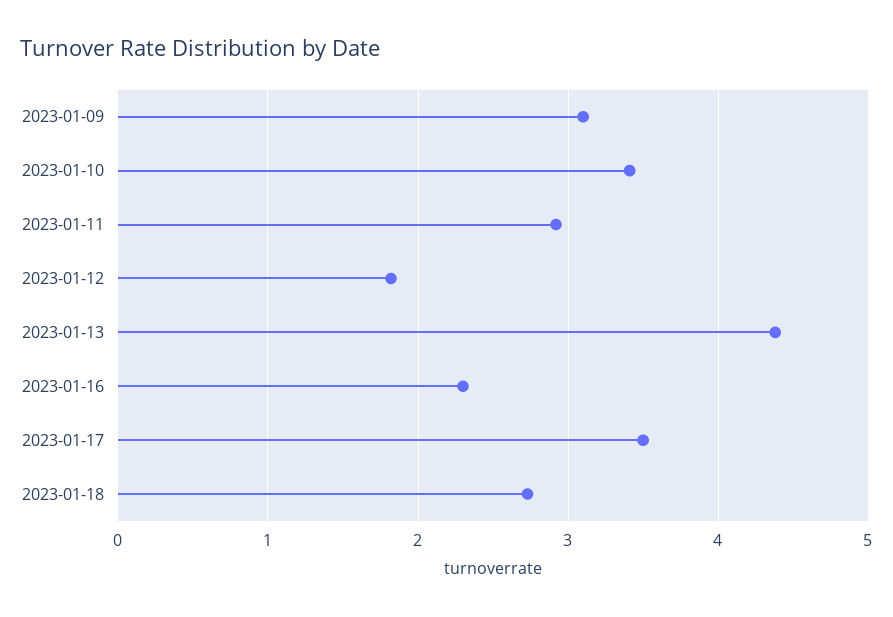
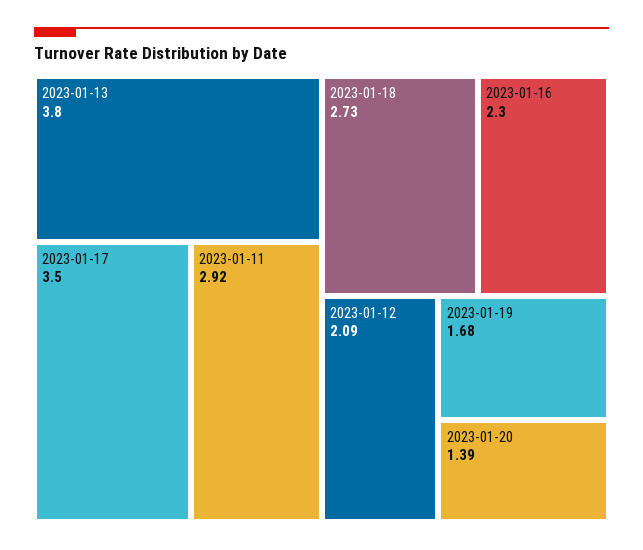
2023-01-09: 3.1 -> none
2023-01-10: 3.4 -> none
2023-01-12: 1.8 -> 2.09
2023-01-13: 4.4 -> 3.8
2023-01-19: none -> 1.68
2023-01-20: none -> 1.39

